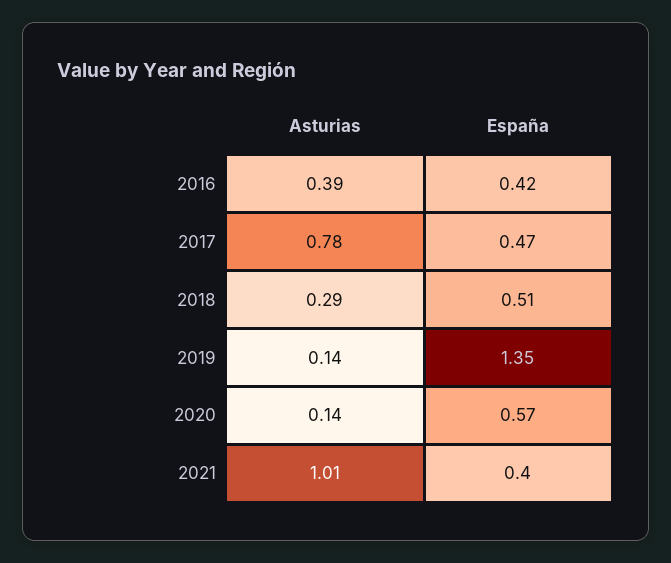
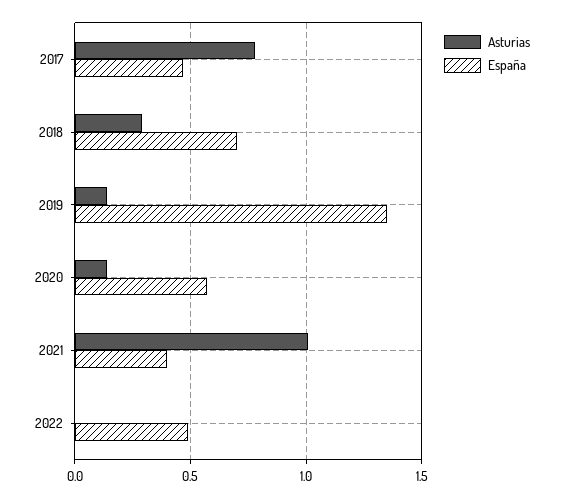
Asturias, 2016: 0.39 -> none
España, 2016: 0.42 -> none
España, 2018: 0.51 -> 0.7
Asturias, 2022: none -> 0
España, 2022: none -> 0.5

